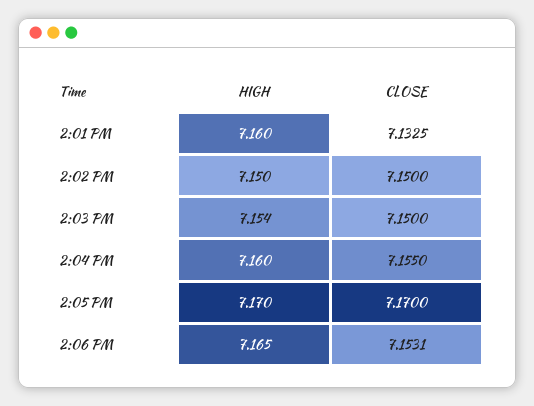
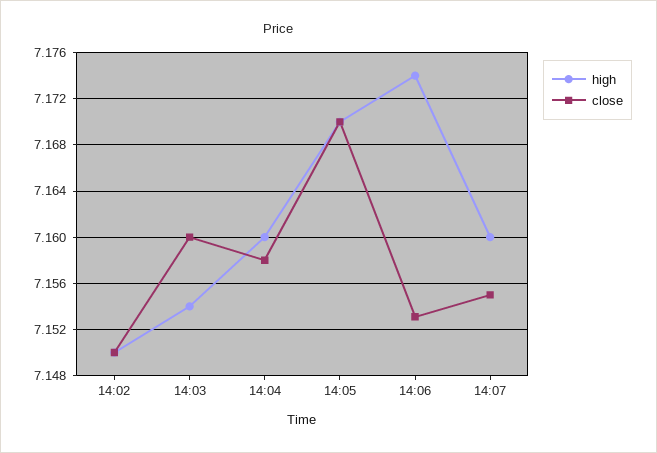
HIGH, 2:01 PM: 7.16 -> none
CLOSE, 2:01 PM: 7.1325 -> none
CLOSE, 2:03 PM: 7.15 -> 7.16
CLOSE, 2:04 PM: 7.155 -> 7.158
HIGH, 2:06 PM: 7.165 -> 7.174
HIGH, 14:07: none -> 7.16
CLOSE, 14:07: none -> 7.155

